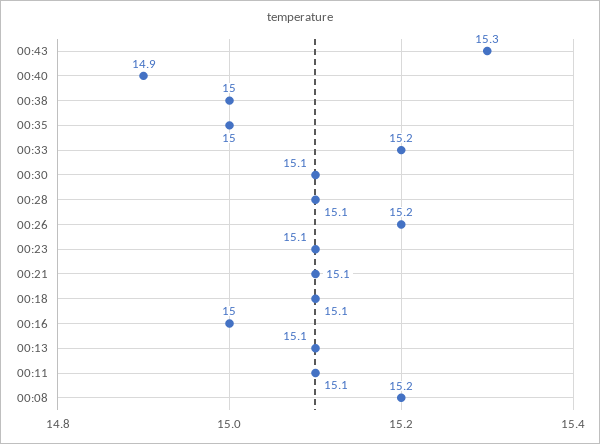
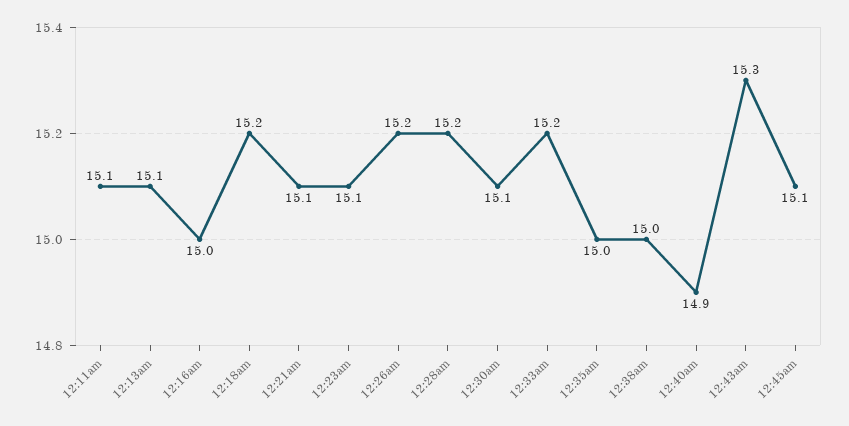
00:28: 15.1 -> 15.2
00:18: 15.1 -> 15.2
00:08: 15.2 -> none
12:45am: none -> 15.1

